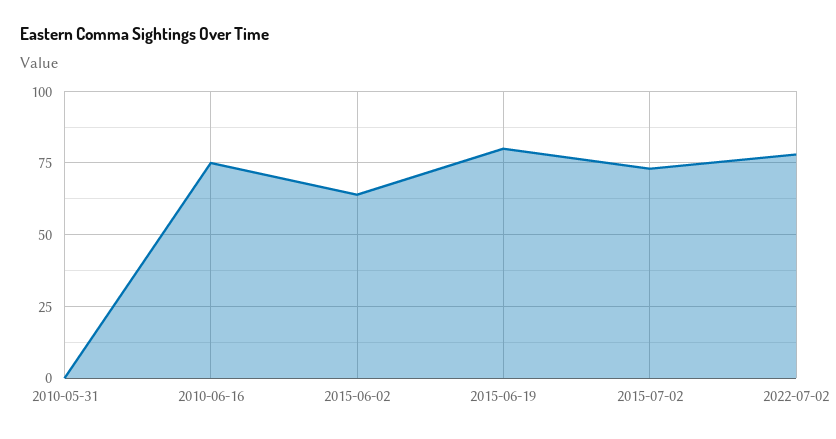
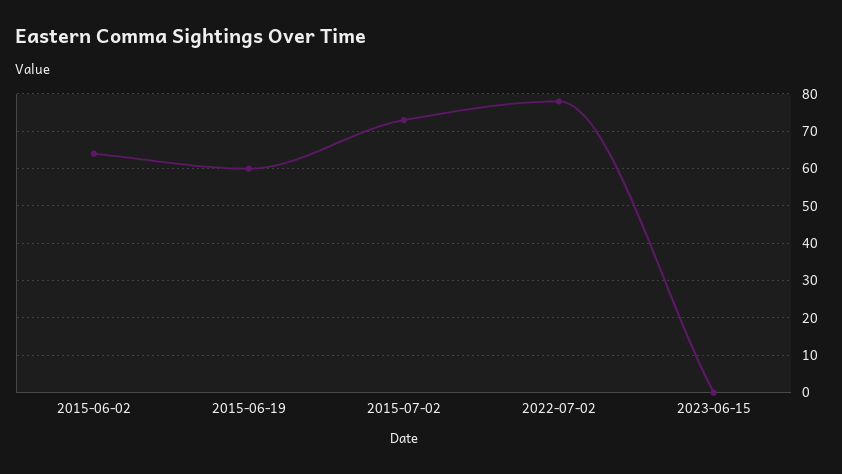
2010-05-31: 0 -> none
2010-06-16: 75 -> none
2015-06-19: 80 -> 60
2023-06-15: none -> 0

